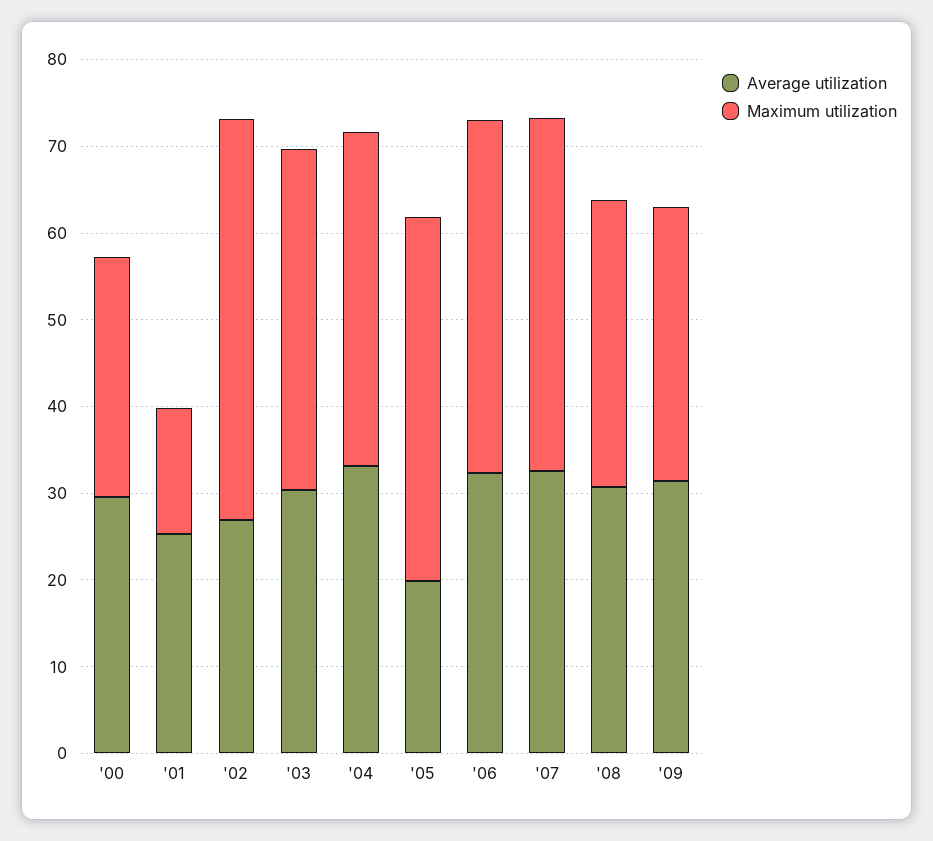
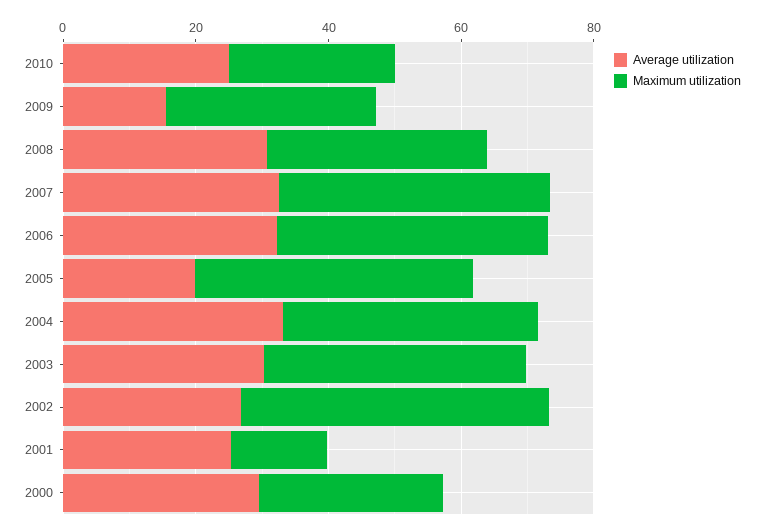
Average utilization, '09: 32 -> 15
Average utilization, 2010: none -> 25
Maximum utilization, 2010: none -> 25

